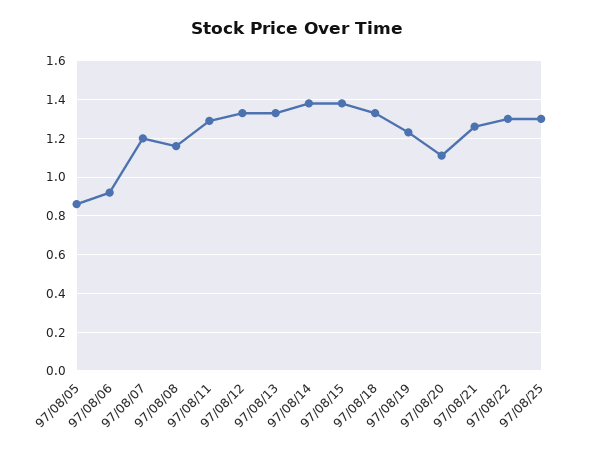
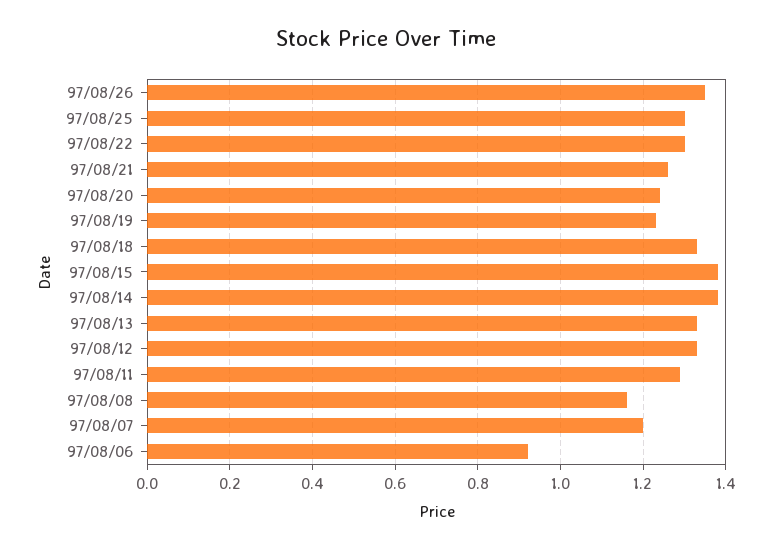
97/08/05: 0.85 -> none
97/08/20: 1.1 -> 1.25
97/08/26: none -> 1.35

